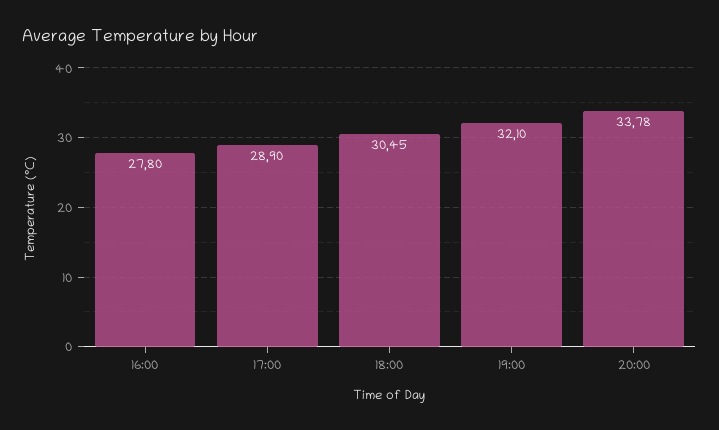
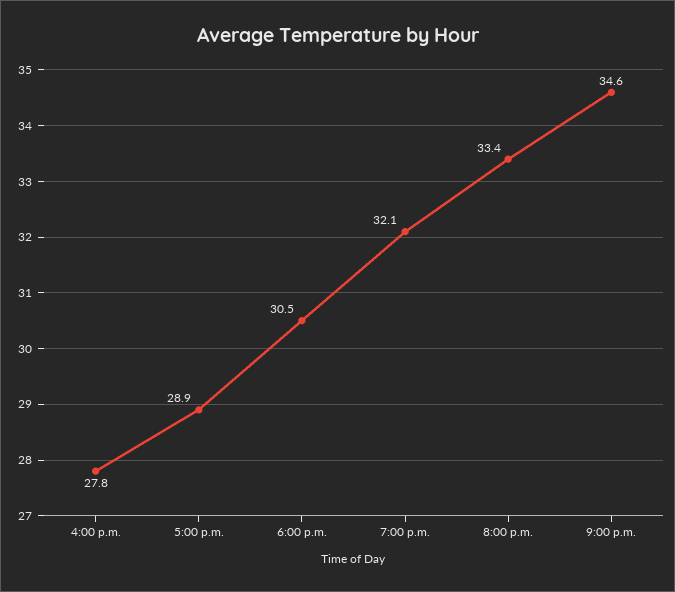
20:00: 33.78 -> 33.4
9:00 p.m.: none -> 34.6

